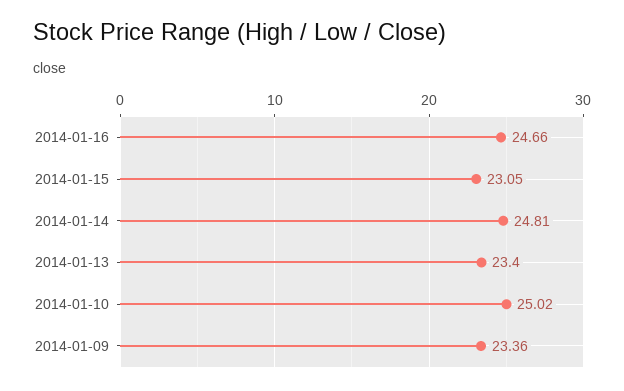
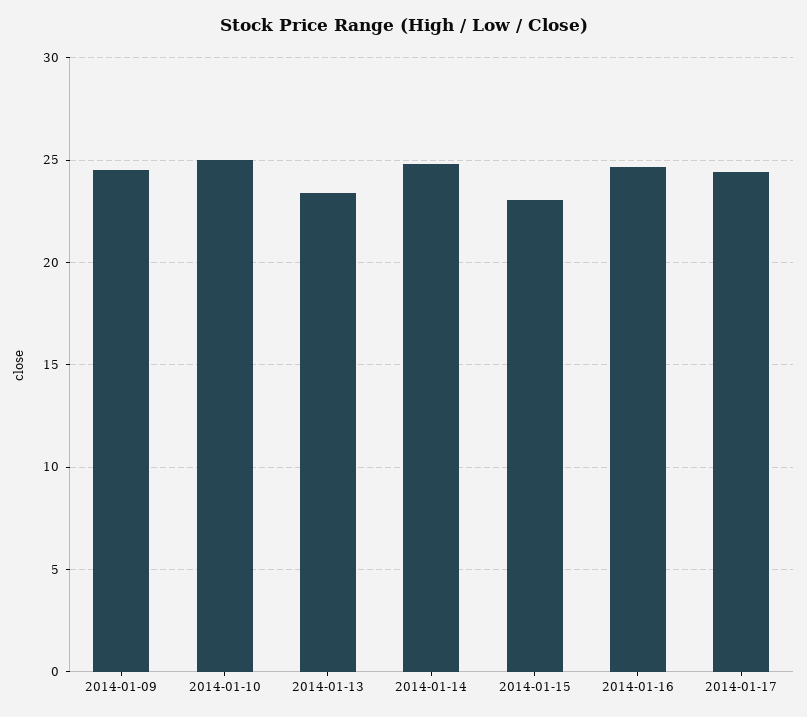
2014-01-09: 23.36 -> 24.5
2014-01-17: none -> 24.5

